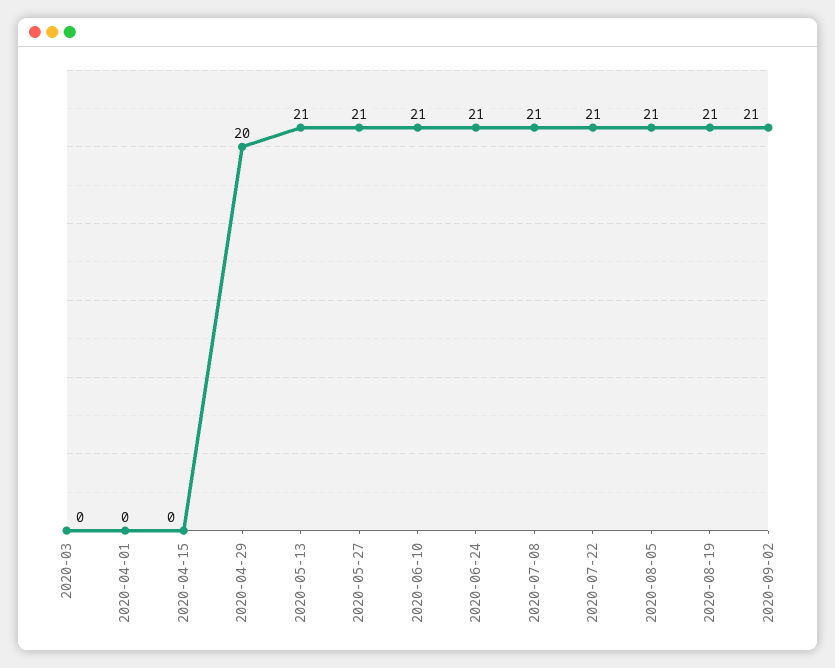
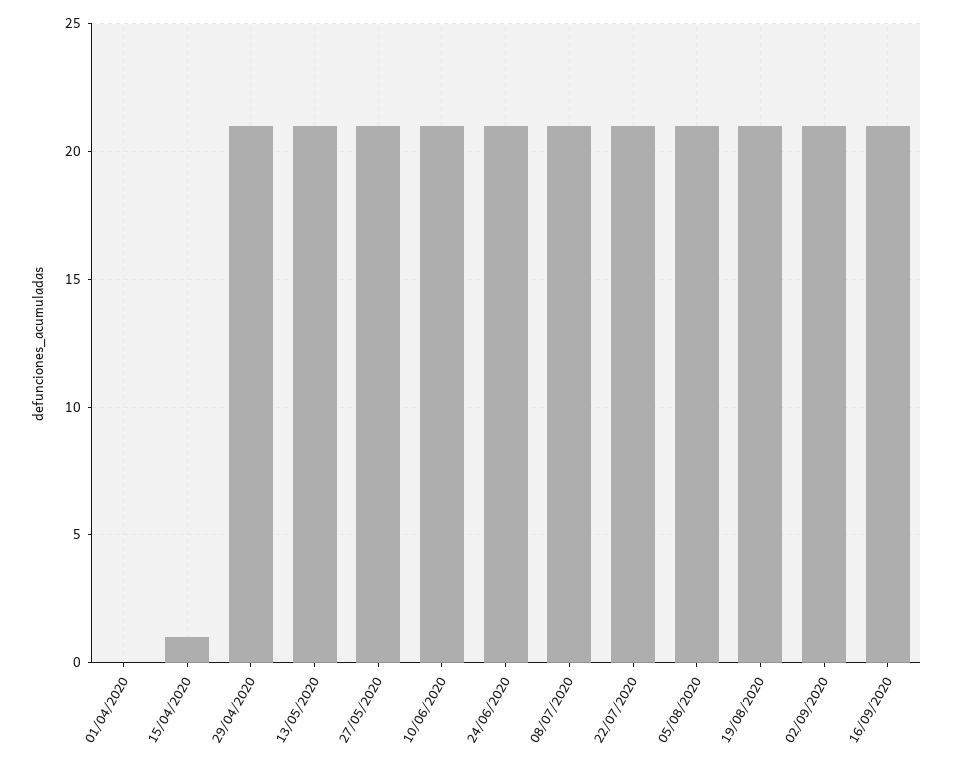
2020-03: 0 -> none
2020-04-15: 0 -> 1
2020-04-29: 20 -> 21
16/09/2020: none -> 21

